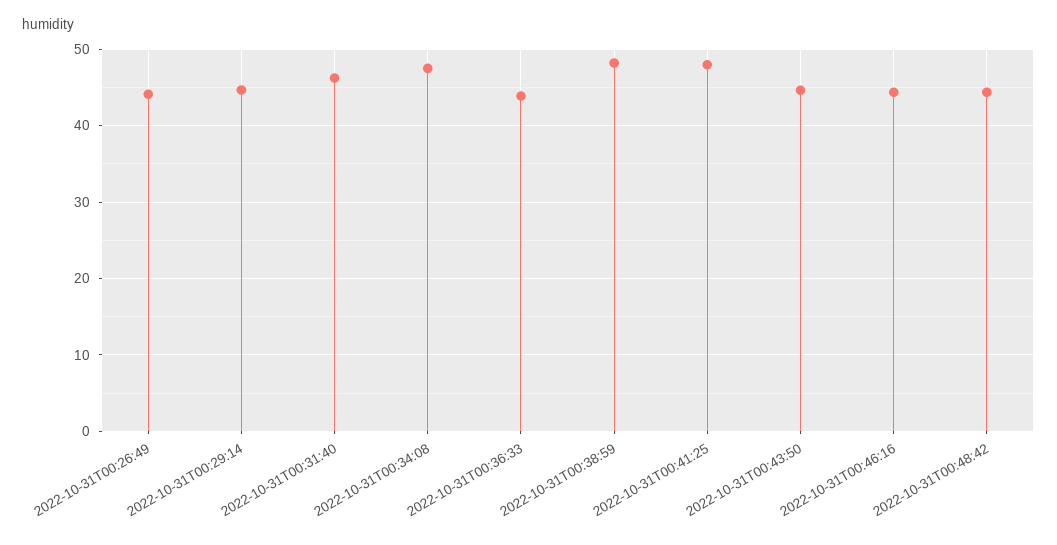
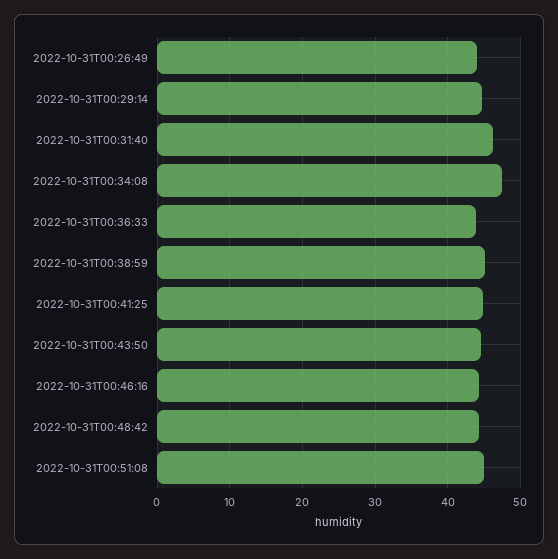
2022-10-31T00:38:59: 48 -> 45
2022-10-31T00:41:25: 48 -> 45
2022-10-31T00:51:08: none -> 45

